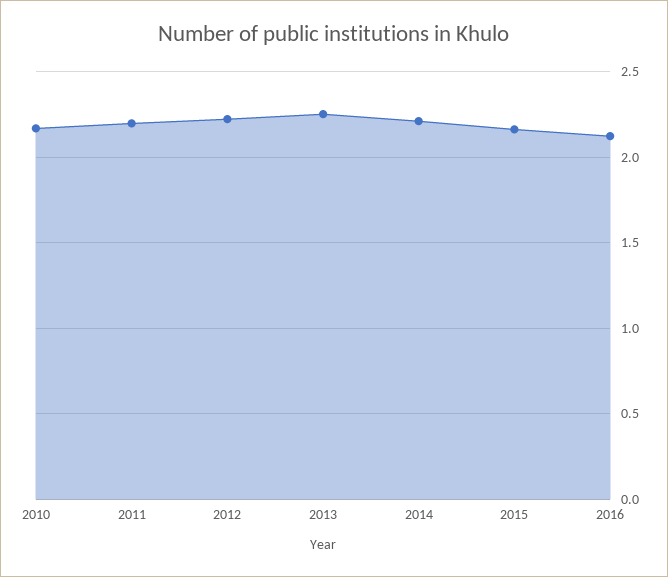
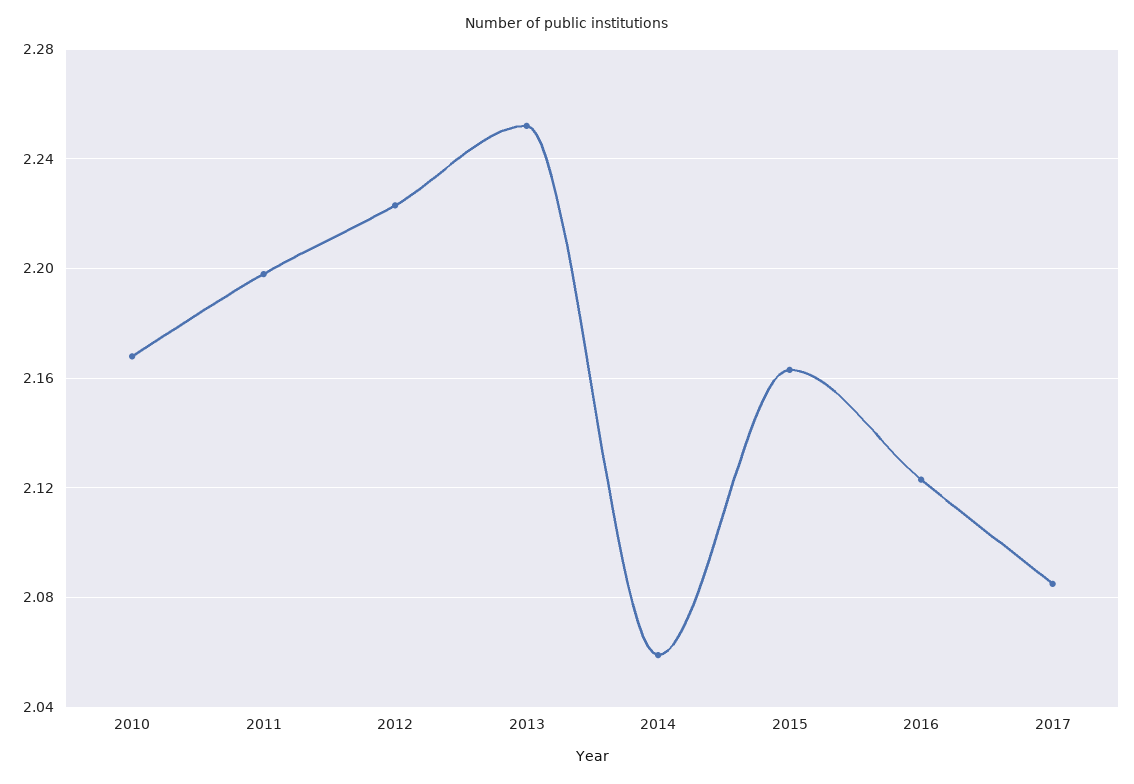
2014: 2.2 -> 2.06
2017: none -> 2.085

